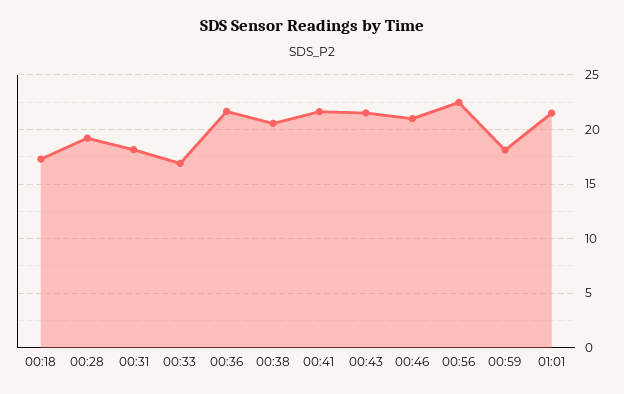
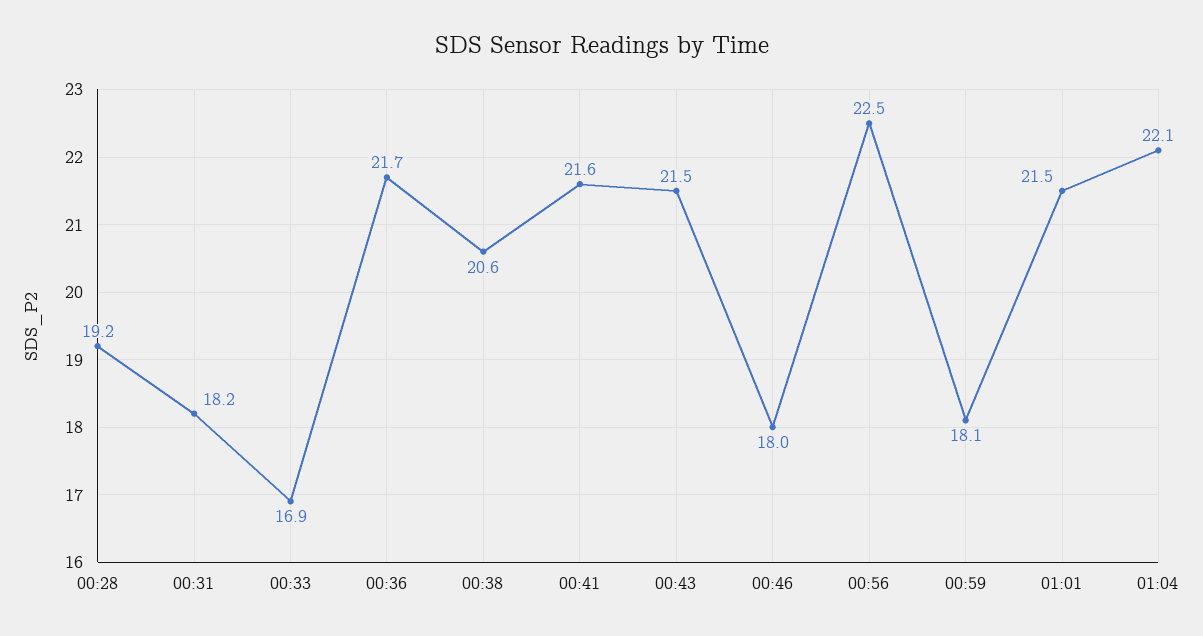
00:18: 17 -> none
00:46: 21 -> 18
01:04: none -> 22.1

